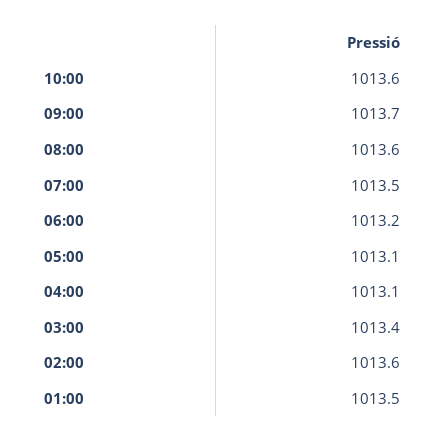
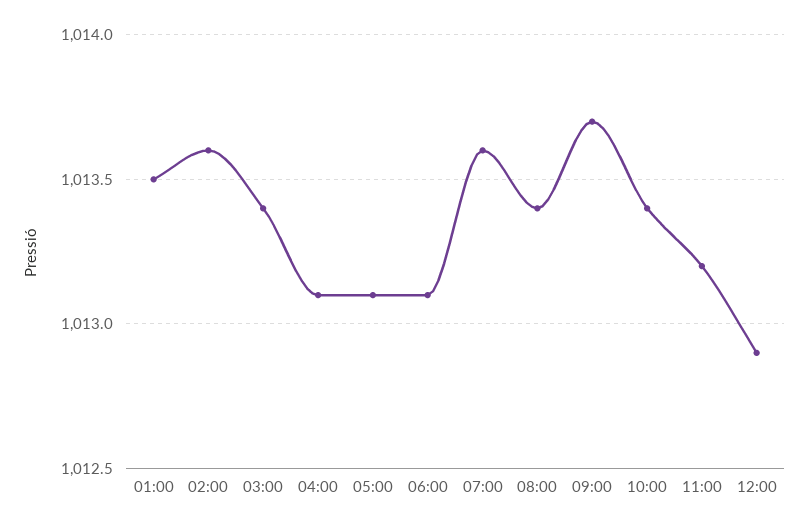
10:00: 1013.6 -> 1013.4
08:00: 1013.6 -> 1013.4
07:00: 1013.5 -> 1013.6
06:00: 1013.2 -> 1013.1
11:00: none -> 1013.2
12:00: none -> 1012.9

